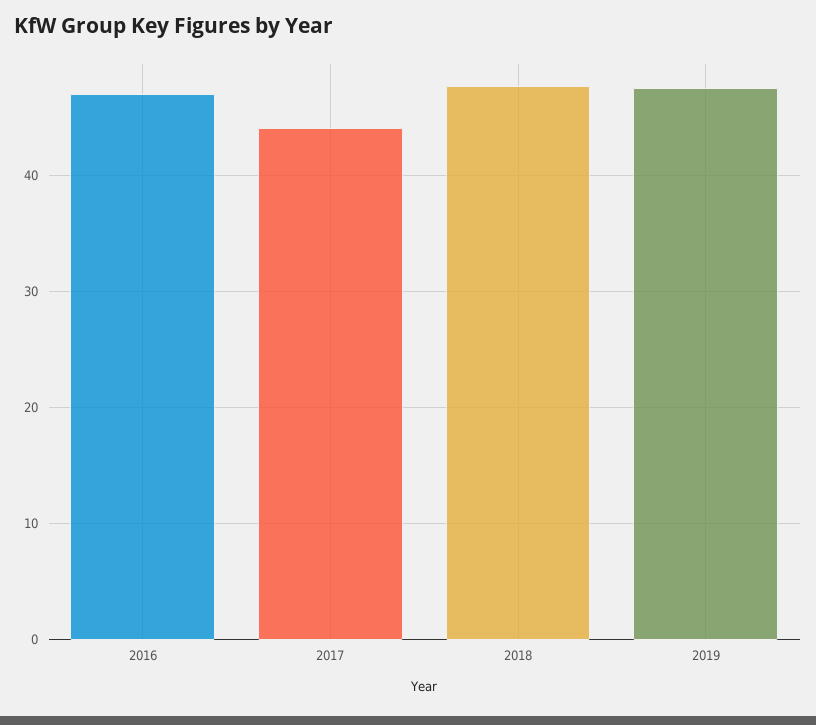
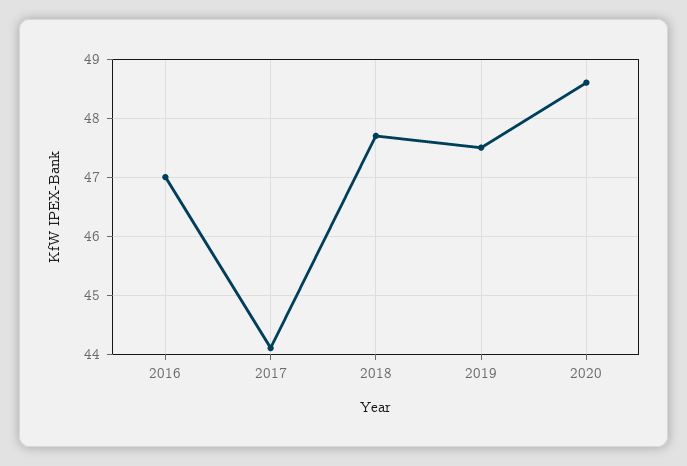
2020: none -> 48.5

